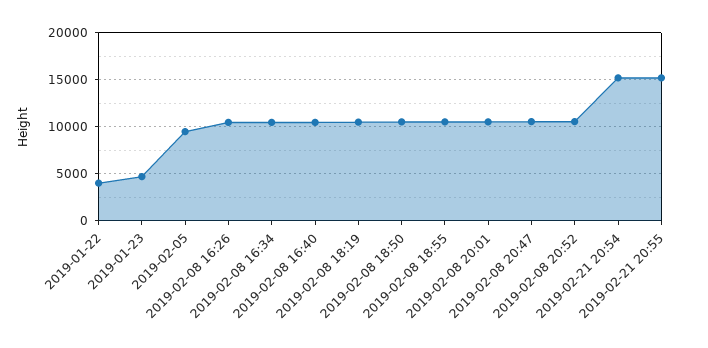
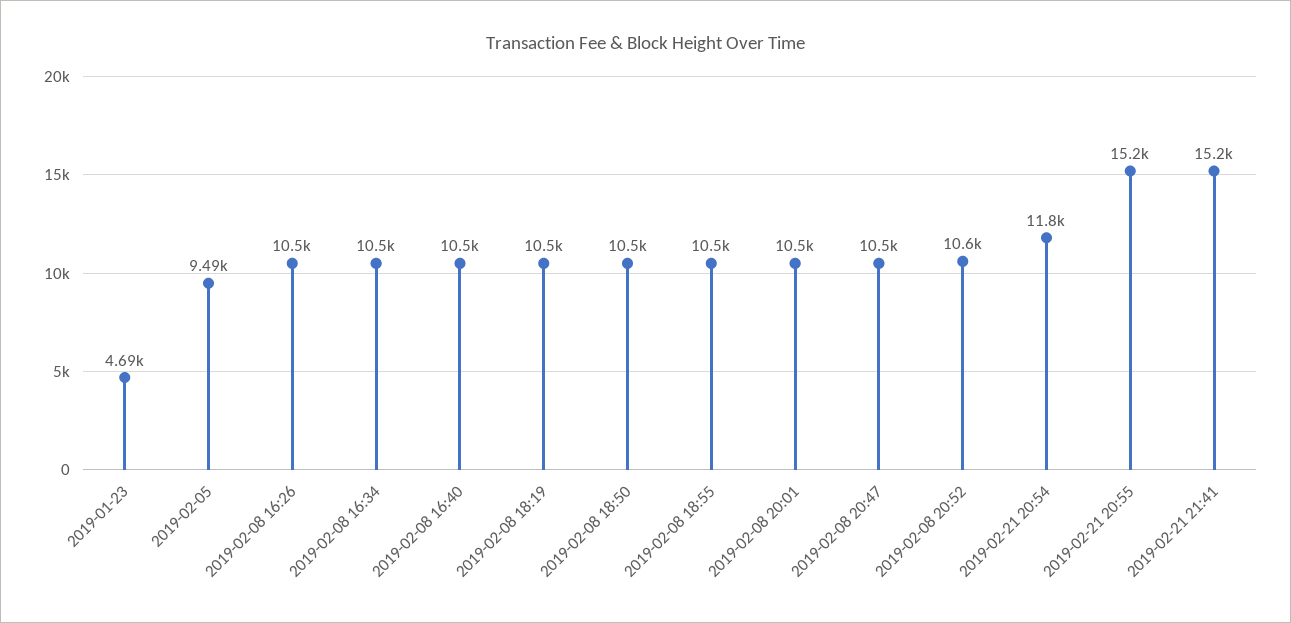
2019-01-22: 4000 -> none
2019-02-21 20:54: 15000 -> 11800
2019-02-21 21:41: none -> 15200

